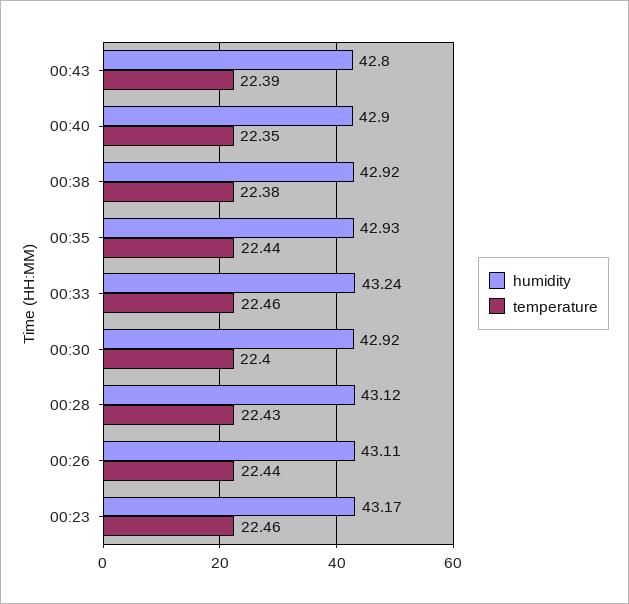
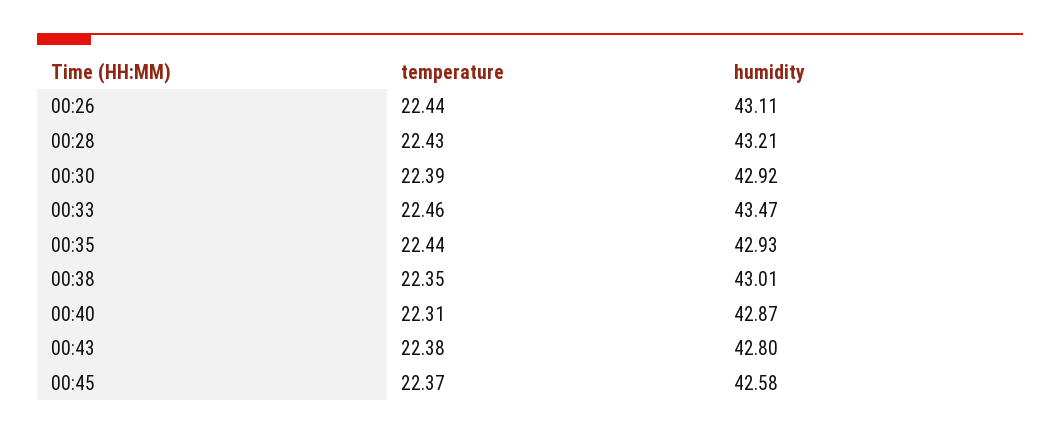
temperature, 00:43: 22.39 -> 22.38
humidity, 00:40: 42.9 -> 42.87
temperature, 00:40: 22.35 -> 22.31
humidity, 00:38: 42.92 -> 43.01
temperature, 00:38: 22.38 -> 22.35
humidity, 00:33: 43.24 -> 43.47
temperature, 00:30: 22.4 -> 22.39
humidity, 00:28: 43.12 -> 43.21
humidity, 00:23: 43.17 -> none
temperature, 00:23: 22.46 -> none
temperature, 00:45: none -> 22.37
humidity, 00:45: none -> 42.58

